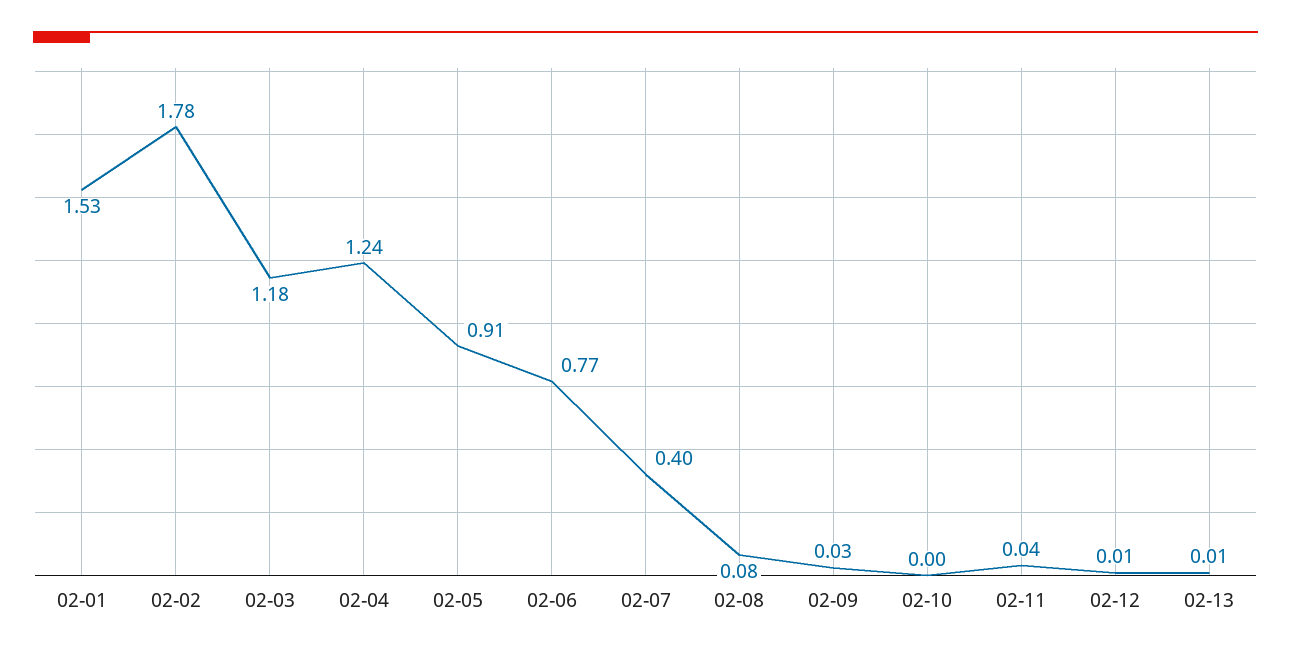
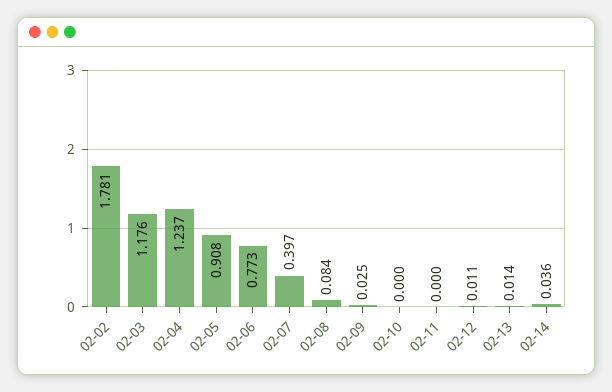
02-01: 1.53 -> none
02-11: 0.04 -> 0
02-14: none -> 0.036

